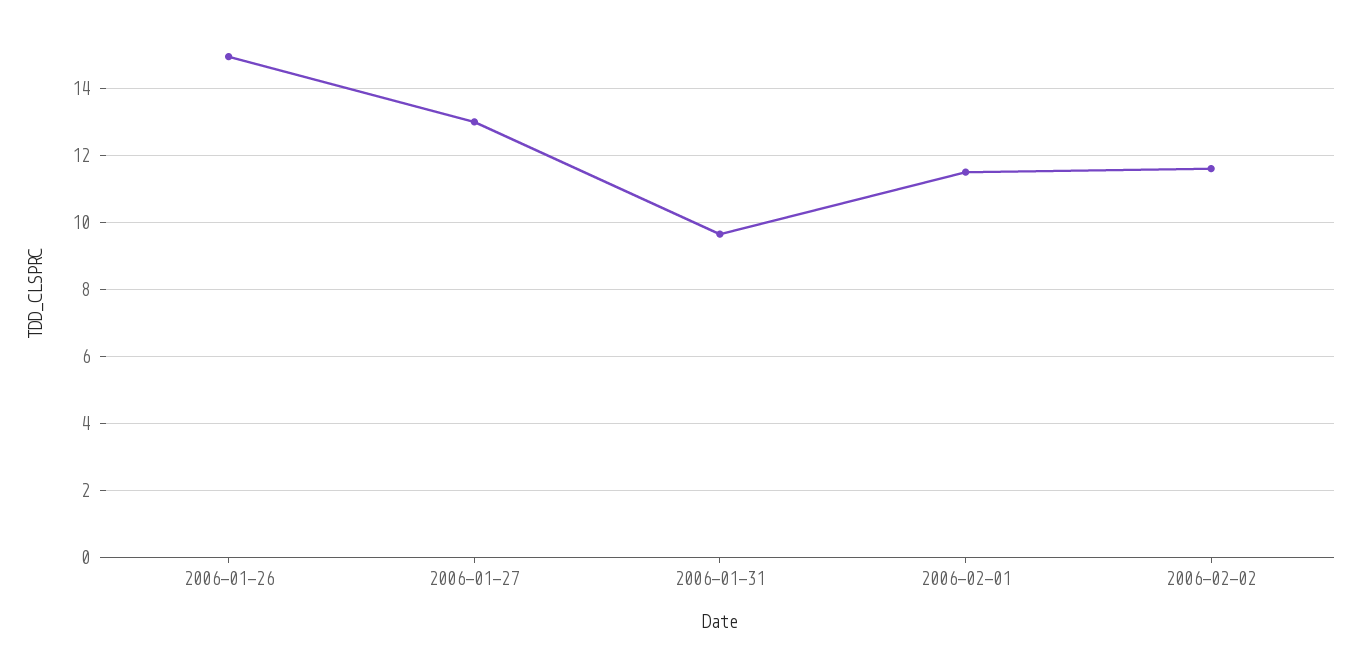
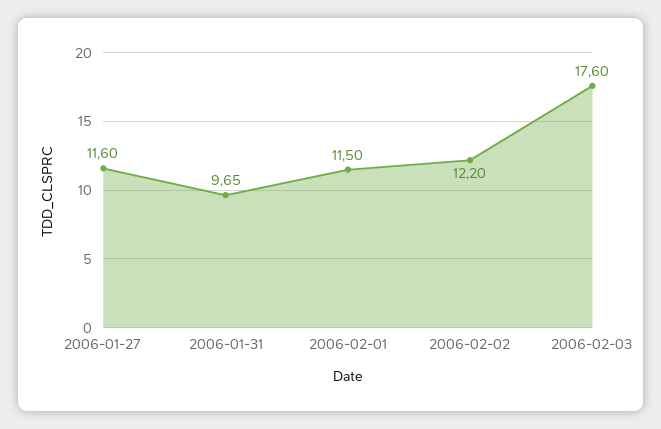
2006-01-26: 15 -> none
2006-01-27: 13 -> 11.6
2006-02-02: 11.6 -> 12.2
2006-02-03: none -> 17.6

